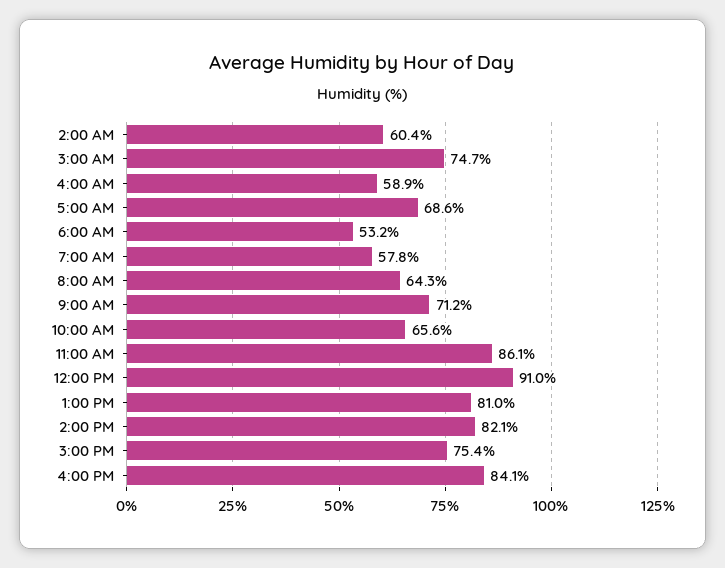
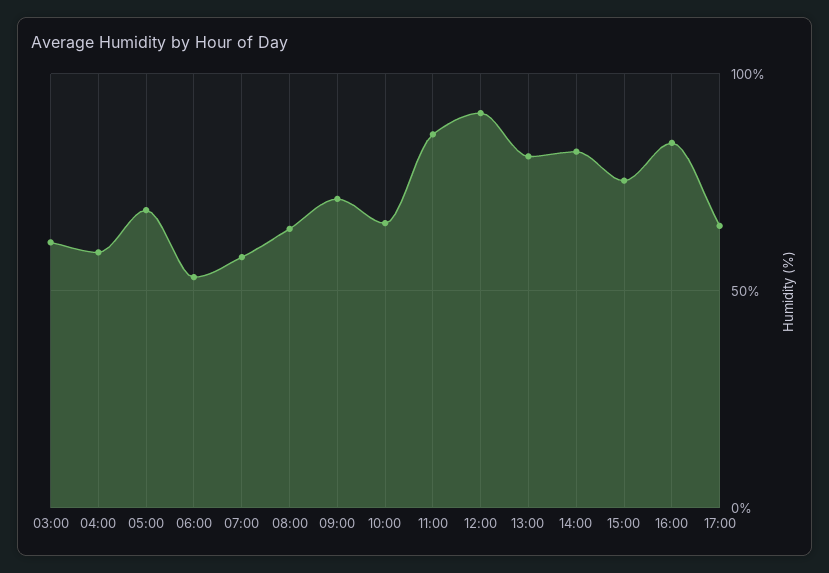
2:00 AM: 60.4 -> none
3:00 AM: 74.7 -> 60
17:00: none -> 65

